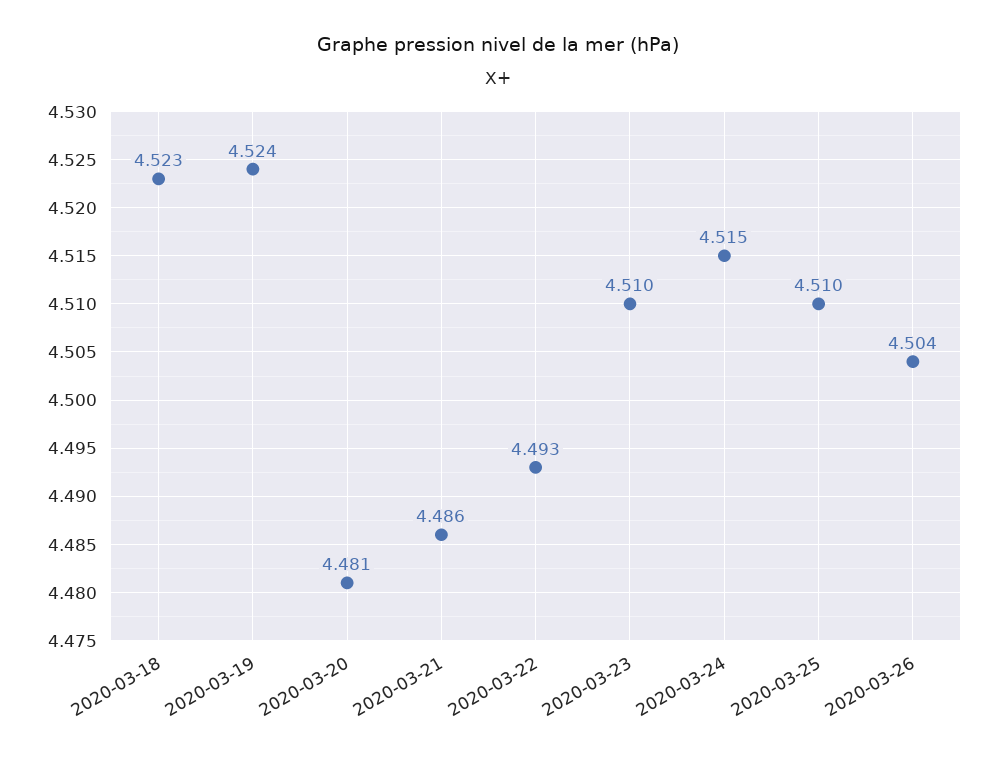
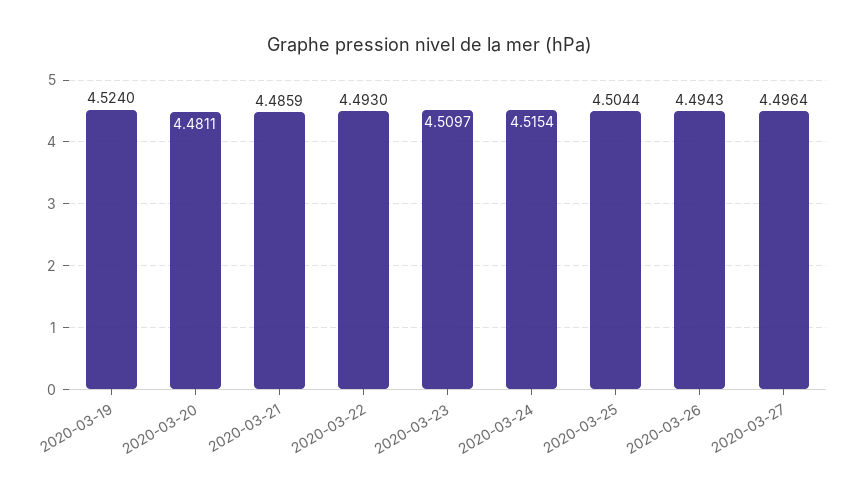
2020-03-18: 4.523 -> none
2020-03-25: 4.51 -> 4.5044
2020-03-26: 4.504 -> 4.4943
2020-03-27: none -> 4.4964

